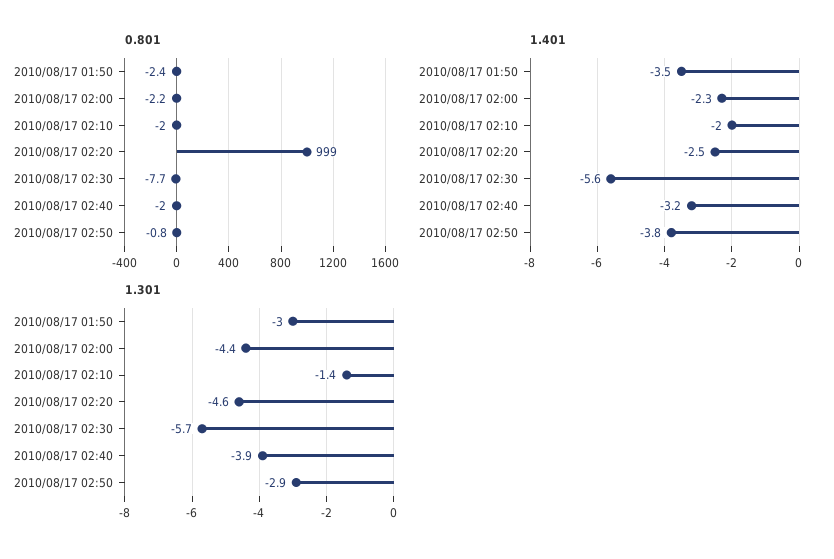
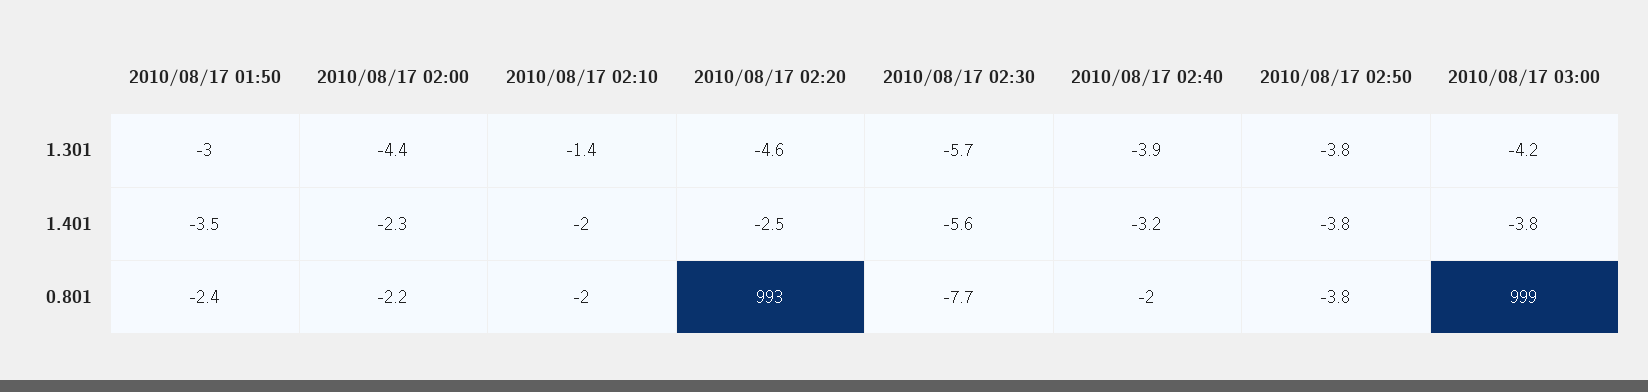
0.801, 2010/08/17 02:20: 999 -> 993
0.801, 2010/08/17 02:50: -0.8 -> -3.8
1.301, 2010/08/17 02:50: -2.9 -> -3.8
1.301, 2010/08/17 03:00: none -> -4.2
1.401, 2010/08/17 03:00: none -> -3.8
0.801, 2010/08/17 03:00: none -> 999

